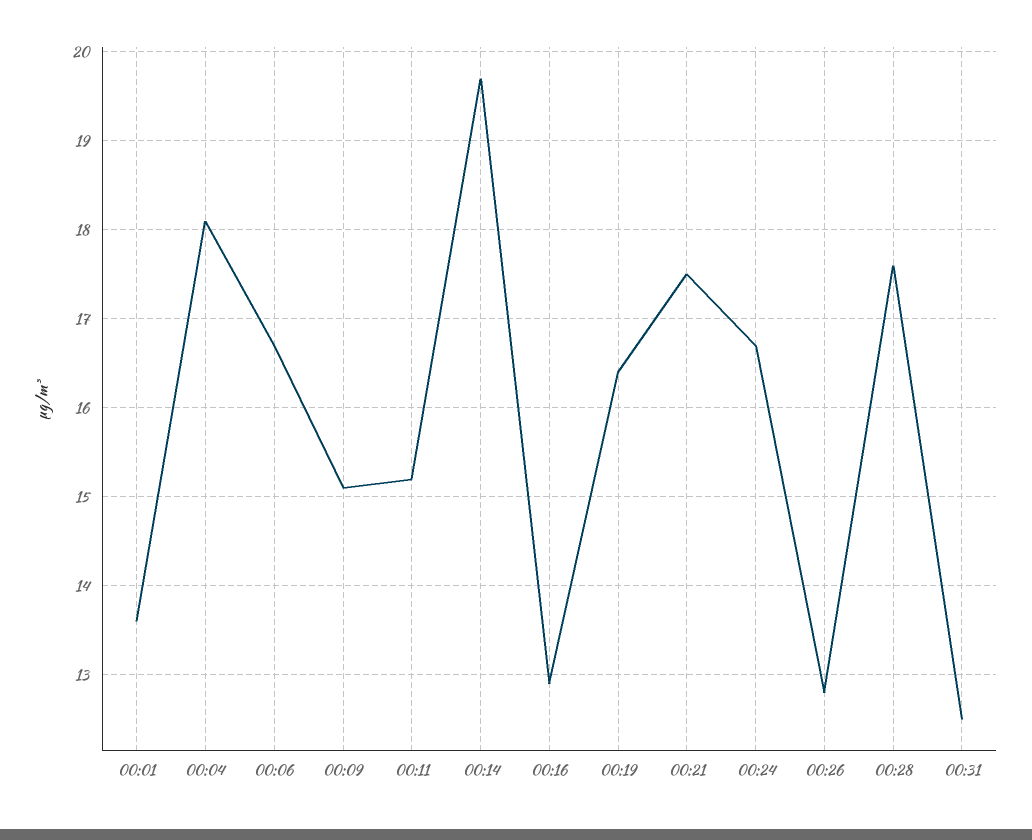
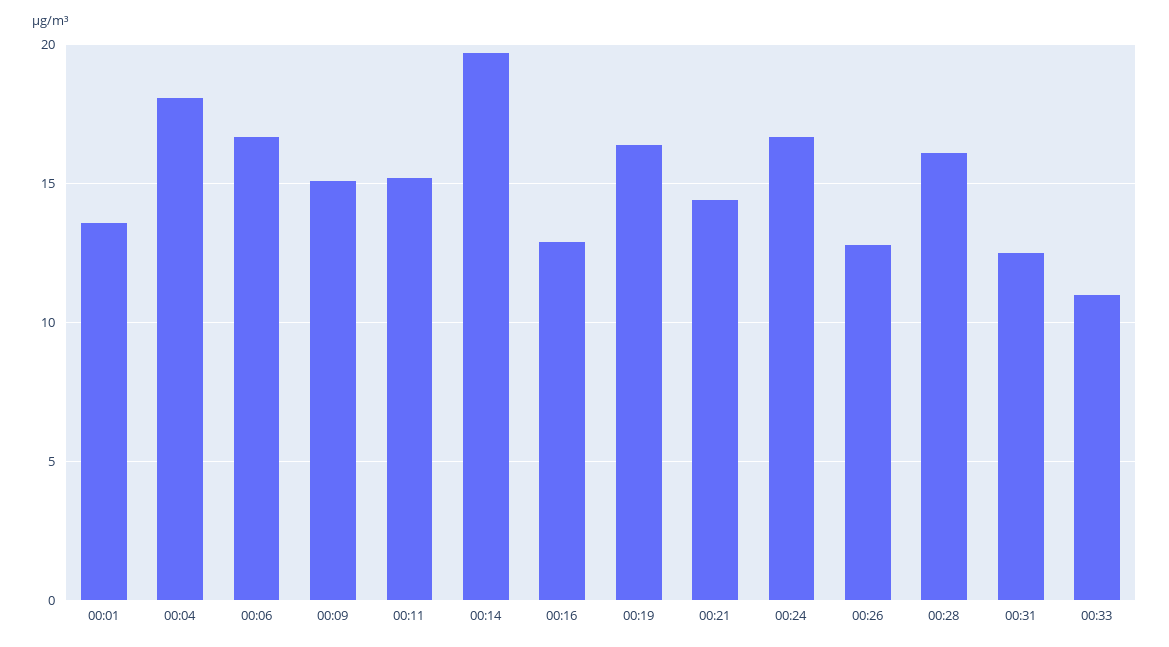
00:21: 17.5 -> 14.5
00:28: 17.6 -> 16
00:33: none -> 11

